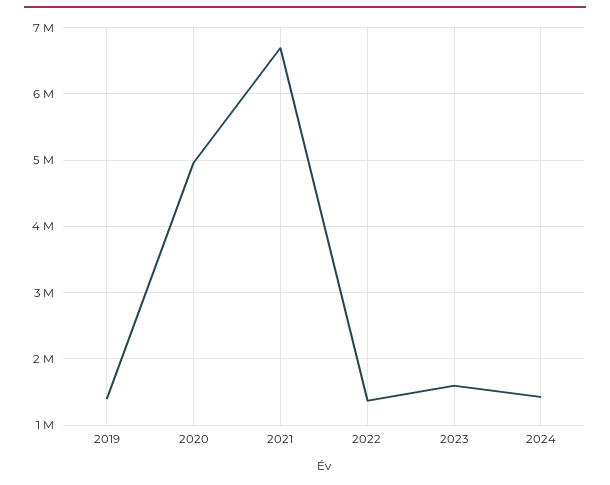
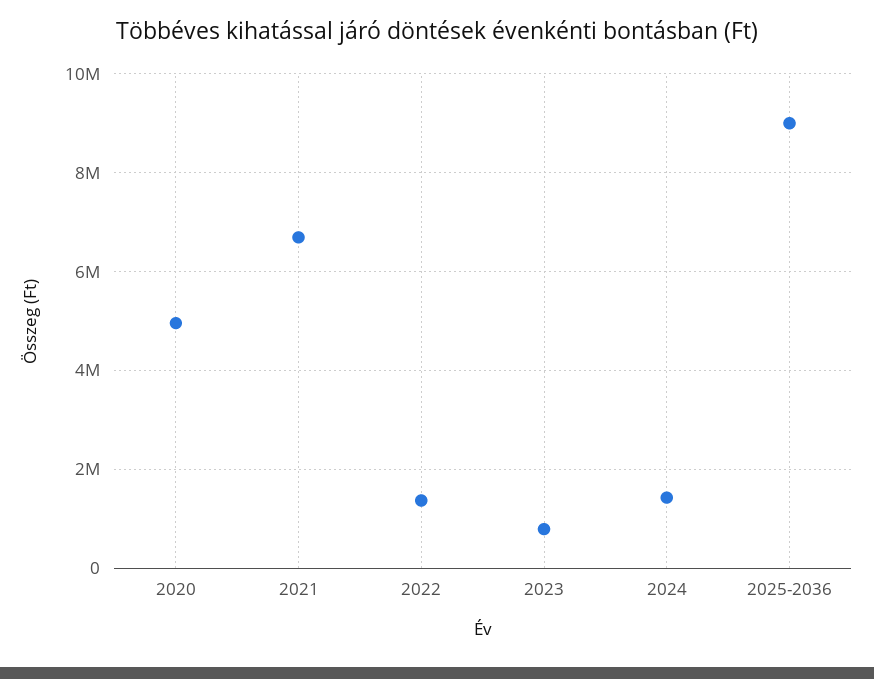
2019: 1400000 -> none
2023: 1600000 -> 800000
2025-2036: none -> 9000000

